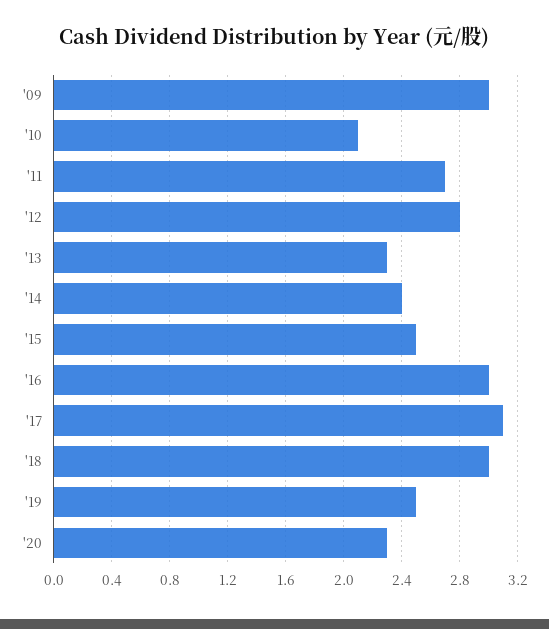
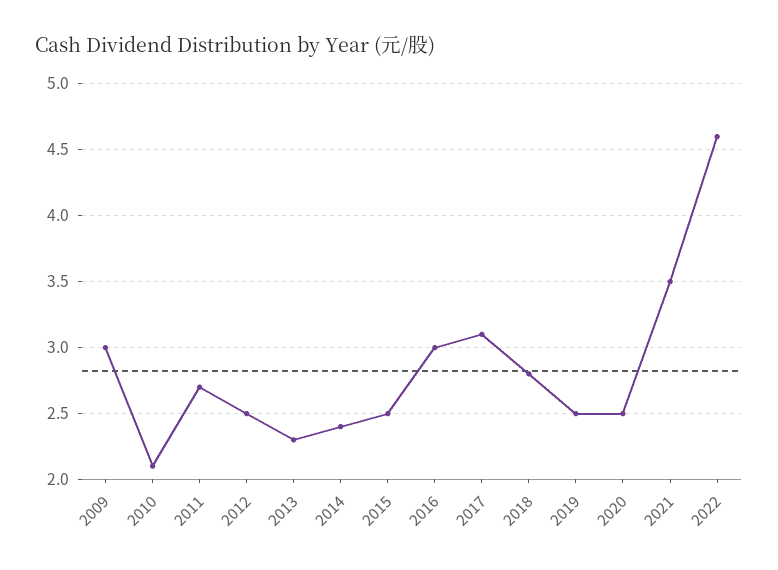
'12: 2.8 -> 2.5
'18: 3 -> 2.8
'20: 2.3 -> 2.5
2021: none -> 3.5
2022: none -> 4.6

